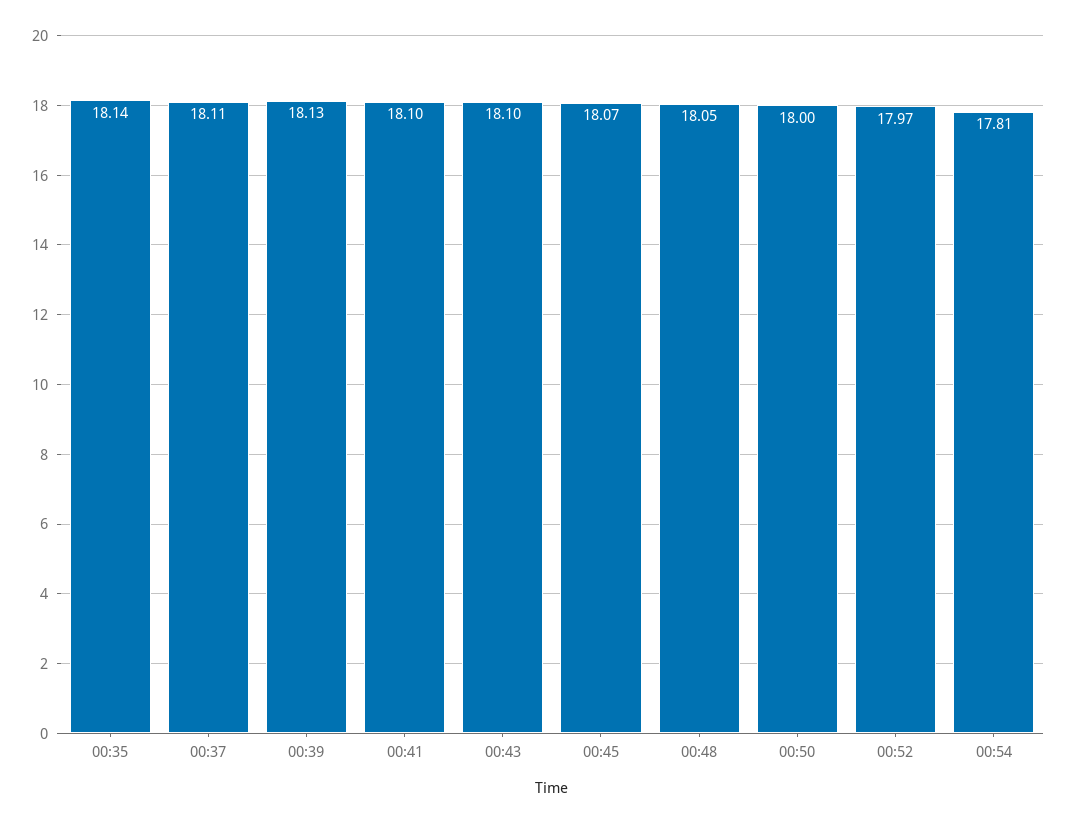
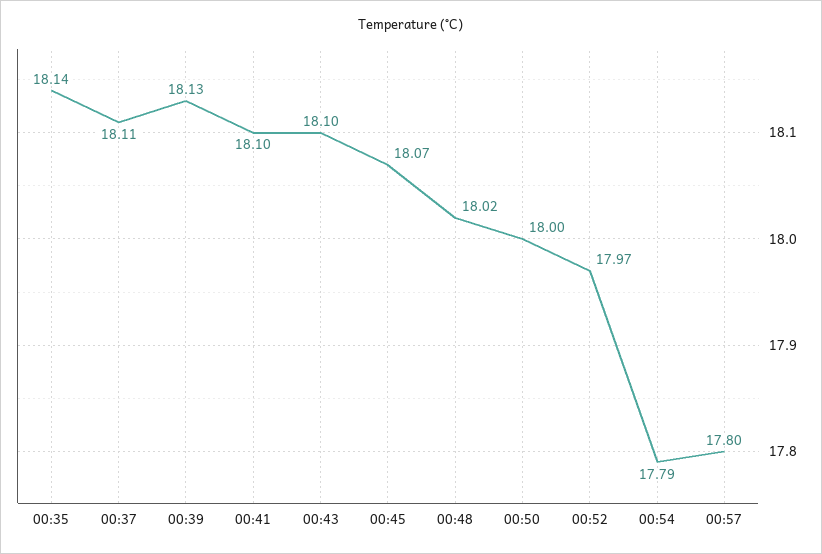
00:48: 18.05 -> 18.02
00:54: 17.81 -> 17.79
00:57: none -> 17.8

